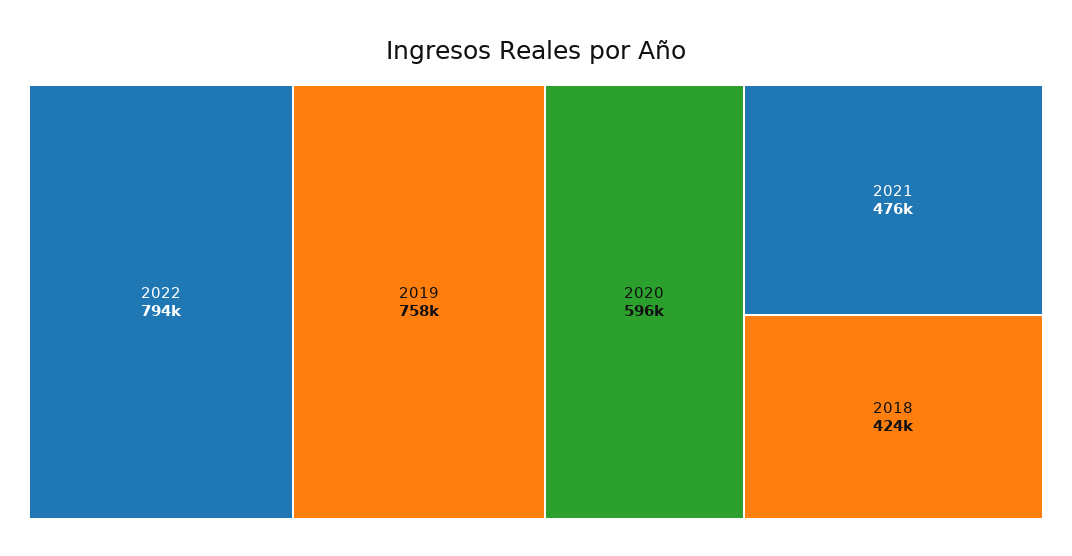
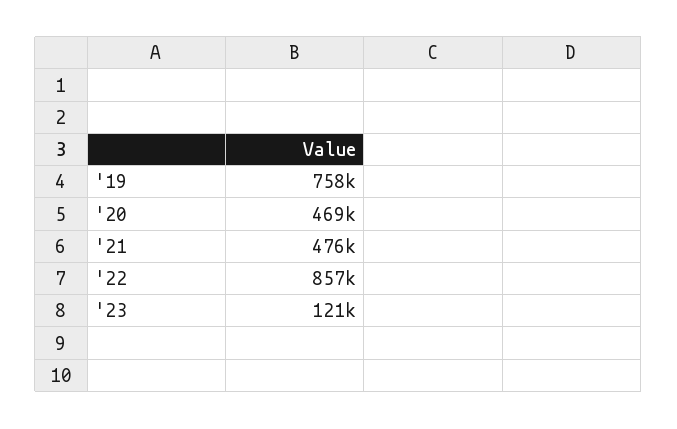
2022: 794000 -> 857000
2020: 596000 -> 469000
2018: 424000 -> none
'23: none -> 121000

